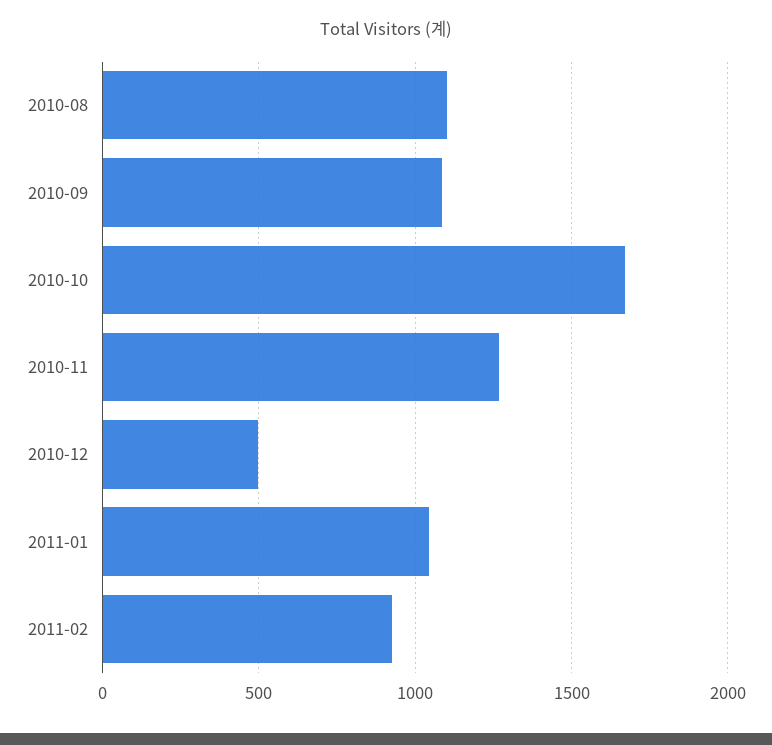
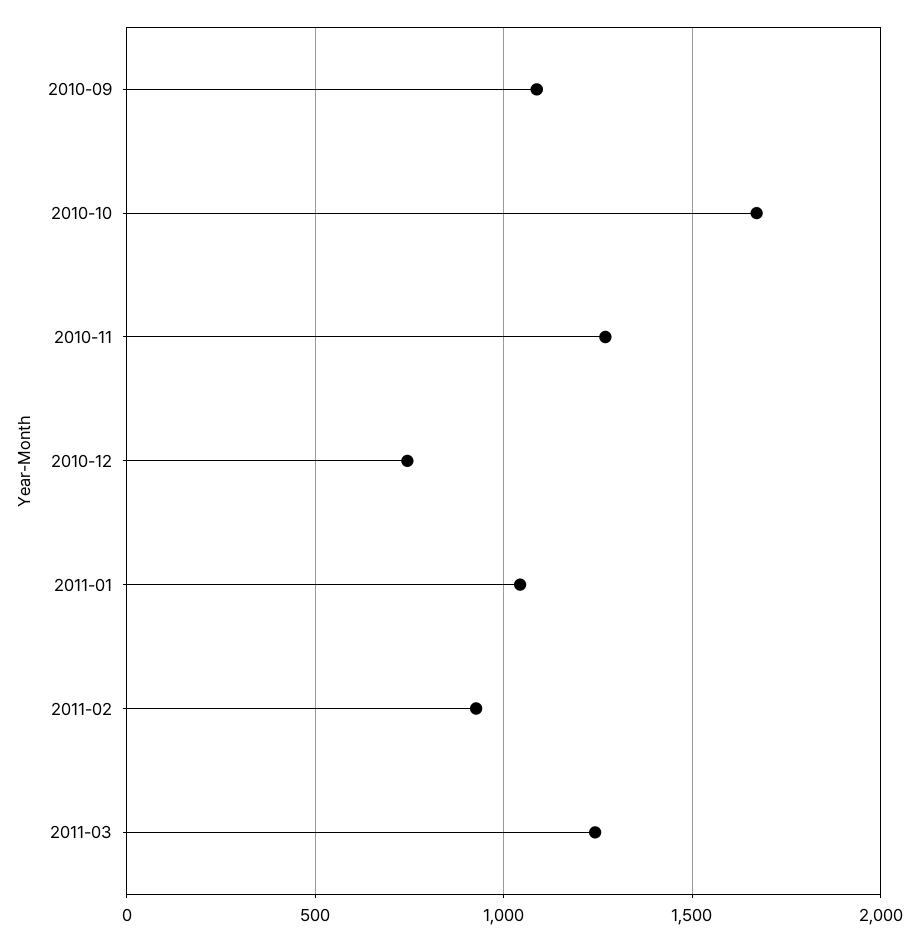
2010-08: 1100 -> none
2010-12: 500 -> 750
2011-03: none -> 1250

